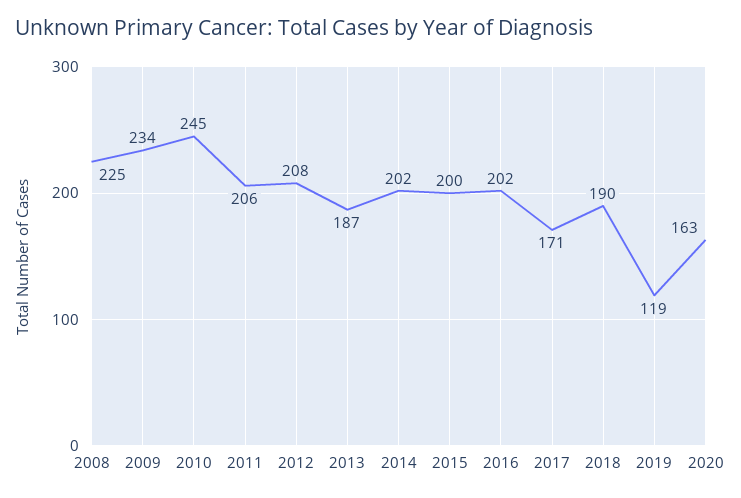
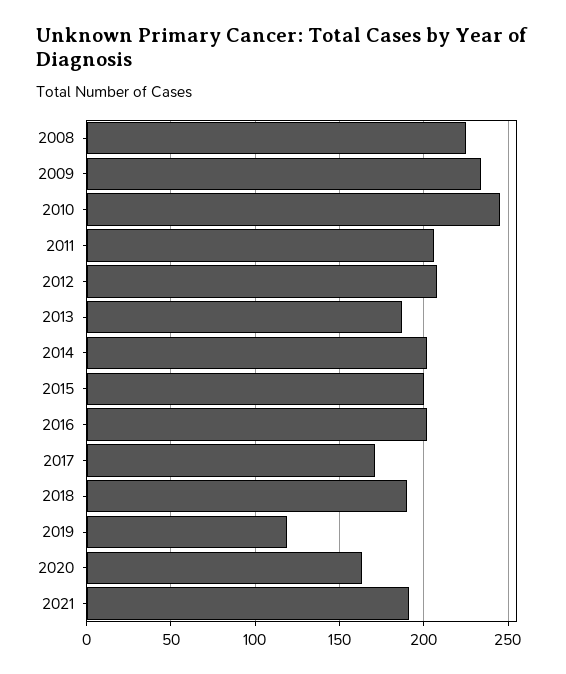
2021: none -> 190

